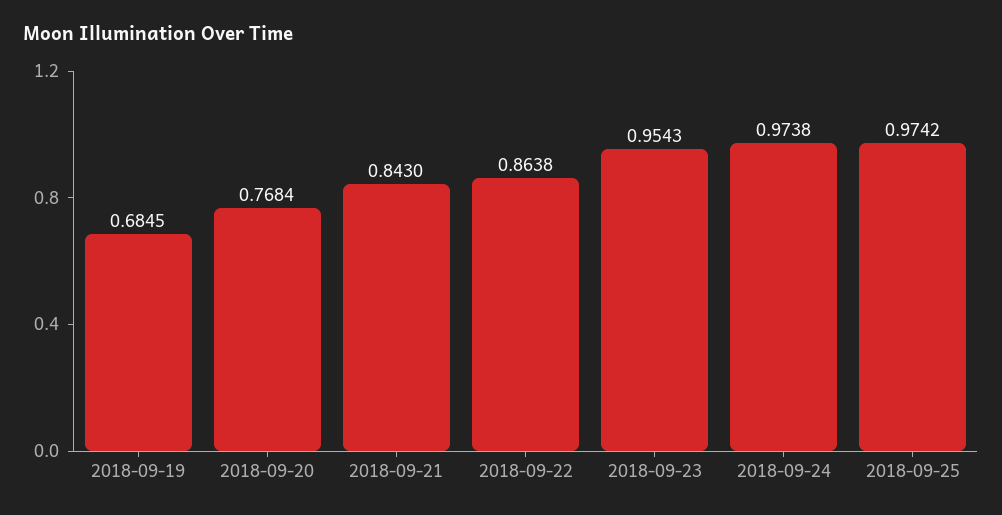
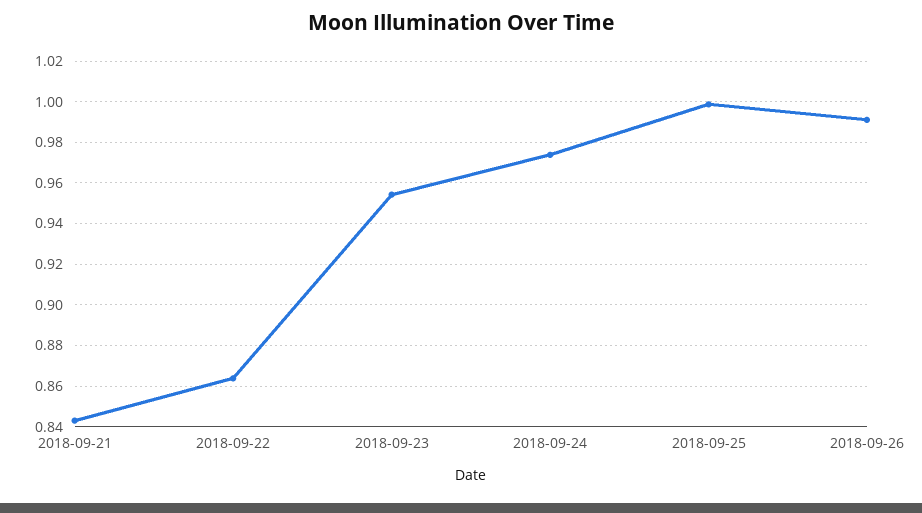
2018-09-19: 0.6845 -> none
2018-09-20: 0.7684 -> none
2018-09-25: 0.9742 -> 1
2018-09-26: none -> 0.99

